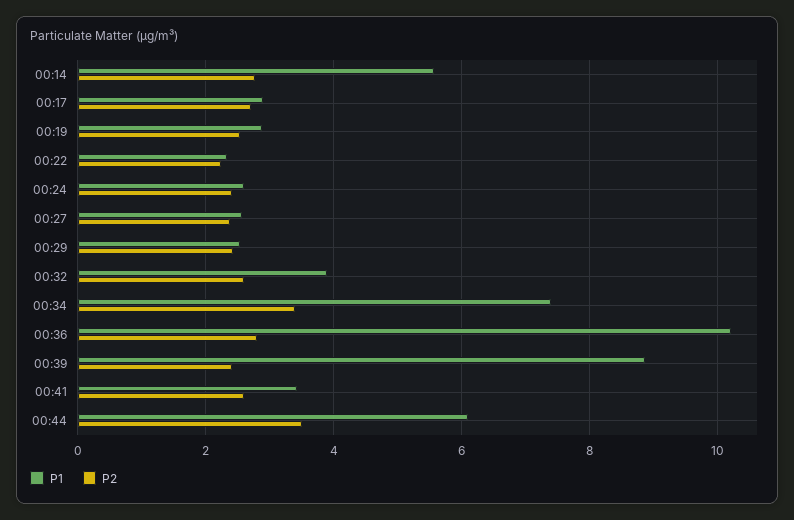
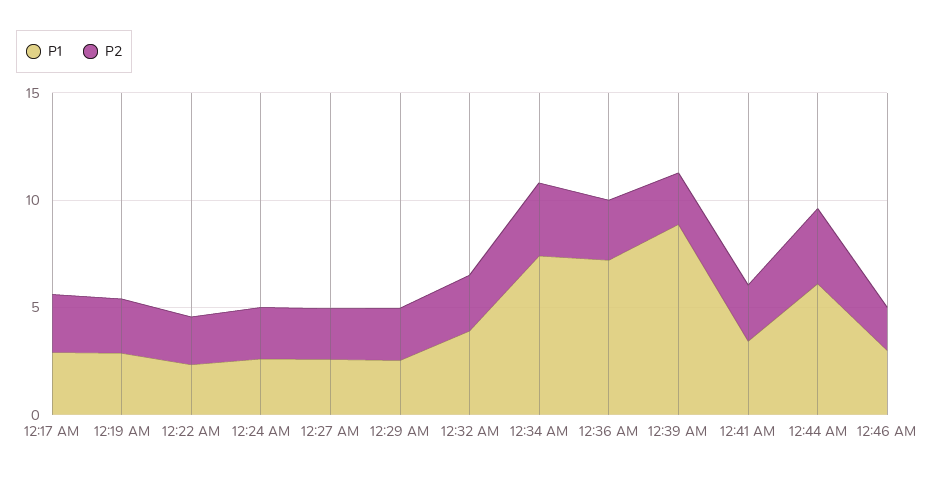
P1, 00:14: 5.6 -> none
P2, 00:14: 2.8 -> none
P1, 00:36: 10.2 -> 7
P1, 12:46 AM: none -> 3
P2, 12:46 AM: none -> 2

